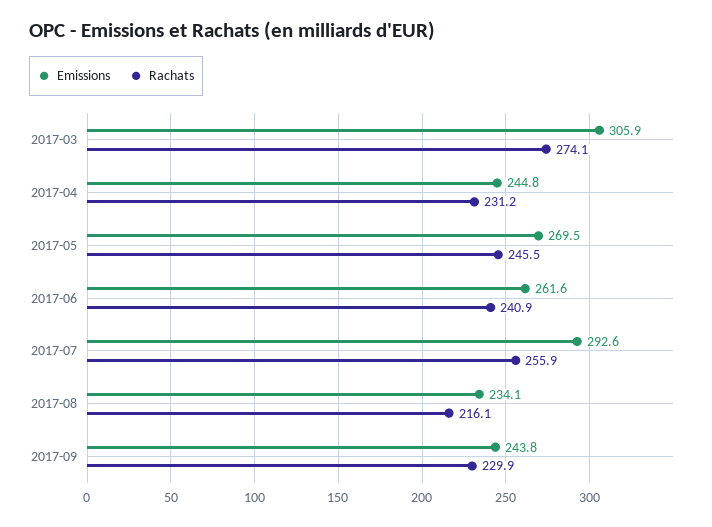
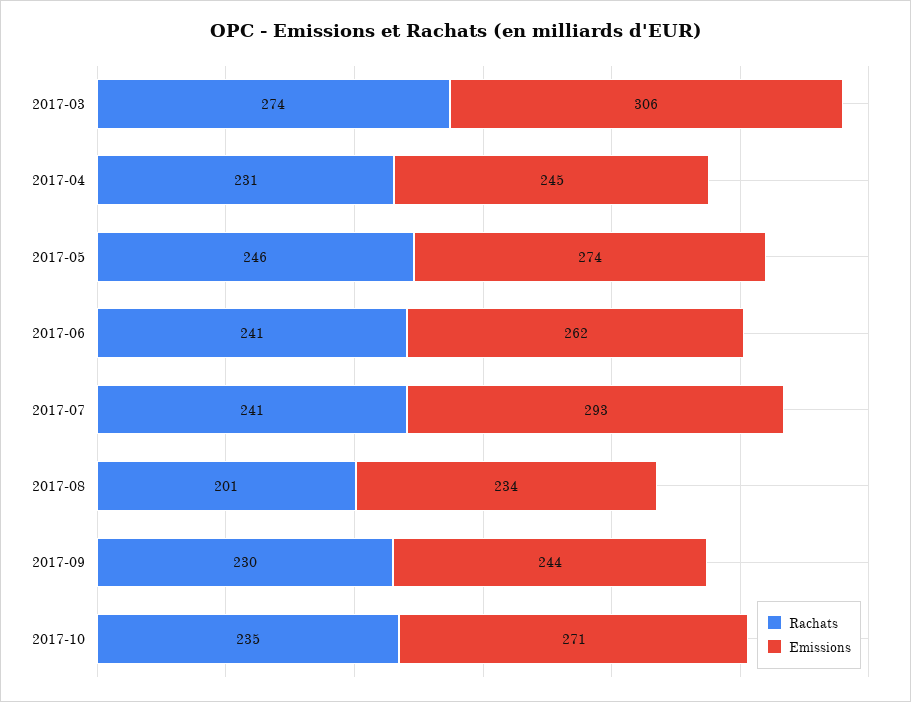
Emissions, 2017-05: 269.5 -> 274
Rachats, 2017-07: 255.9 -> 241
Rachats, 2017-08: 216.1 -> 201
Rachats, 2017-10: none -> 235
Emissions, 2017-10: none -> 271

